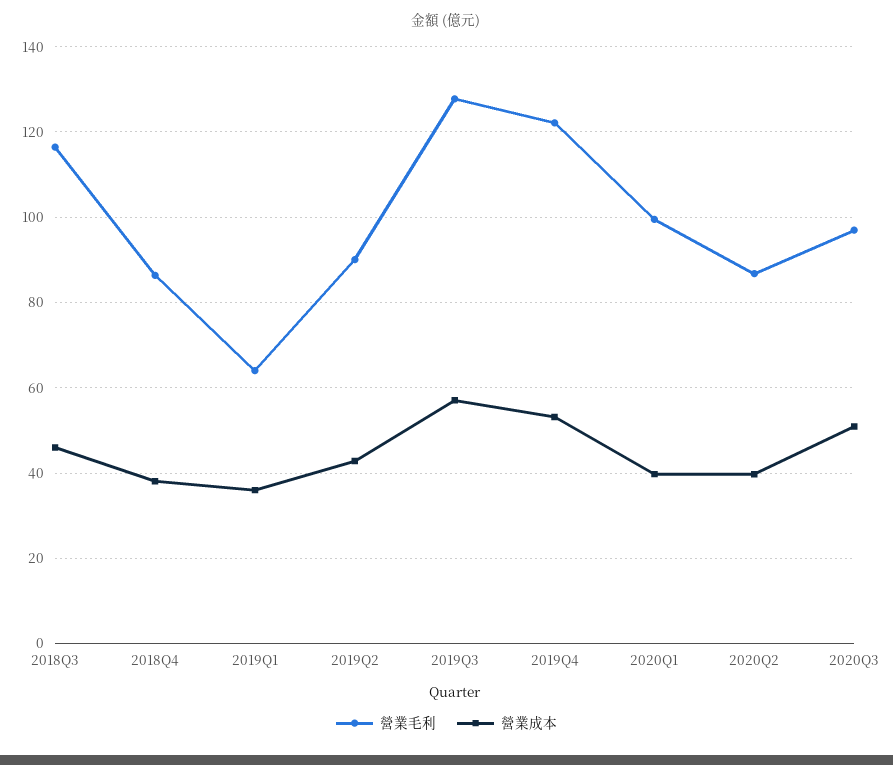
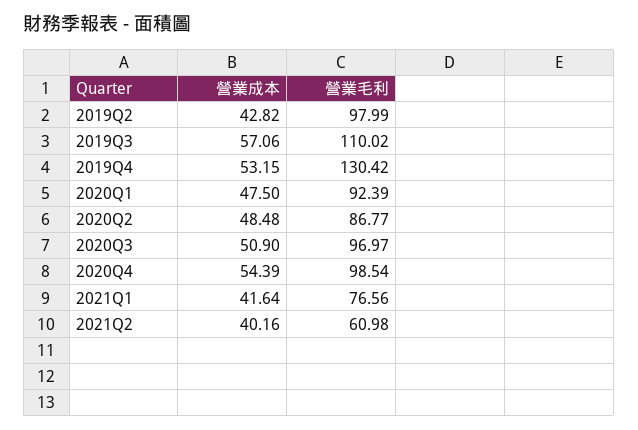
營業毛利, 2018Q3: 116 -> none
營業成本, 2018Q3: 46 -> none
營業毛利, 2018Q4: 86 -> none
營業成本, 2018Q4: 38 -> none
營業毛利, 2019Q1: 64 -> none
營業成本, 2019Q1: 36 -> none
營業毛利, 2019Q2: 90 -> 97.99
營業毛利, 2019Q3: 128 -> 110.02
營業毛利, 2019Q4: 122 -> 130.42
營業毛利, 2020Q1: 100 -> 92.39
營業成本, 2020Q1: 40 -> 47.5
營業成本, 2020Q2: 40 -> 48.48
營業成本, 2020Q4: none -> 54.39
營業毛利, 2020Q4: none -> 98.54
營業成本, 2021Q1: none -> 41.64
營業毛利, 2021Q1: none -> 76.56
營業成本, 2021Q2: none -> 40.16
營業毛利, 2021Q2: none -> 60.98

